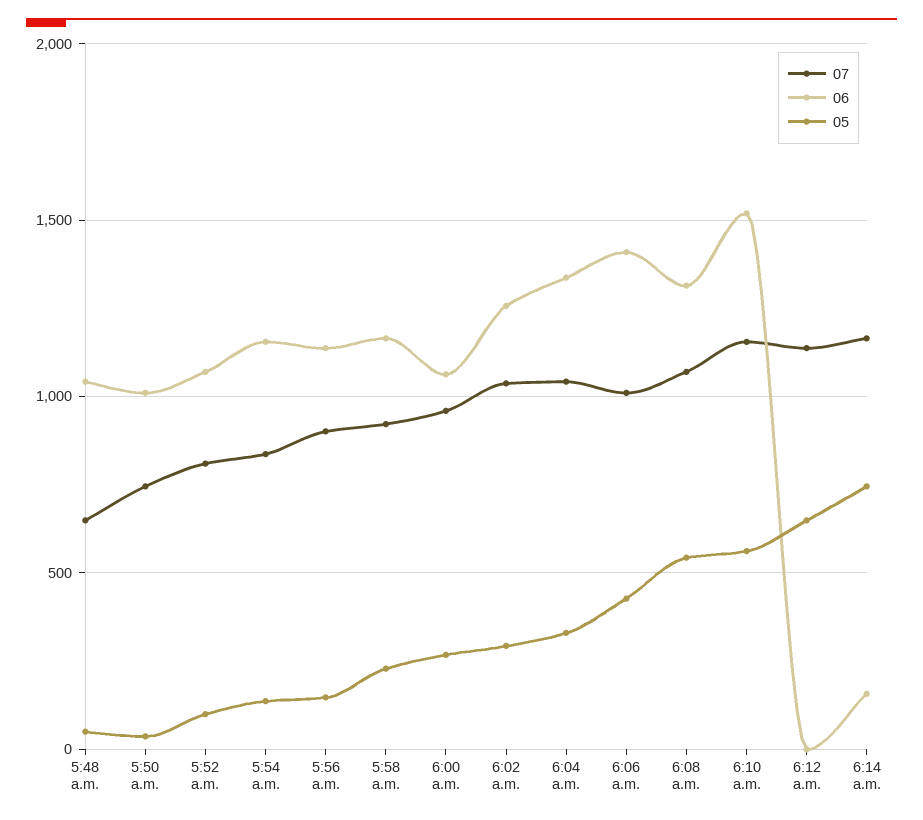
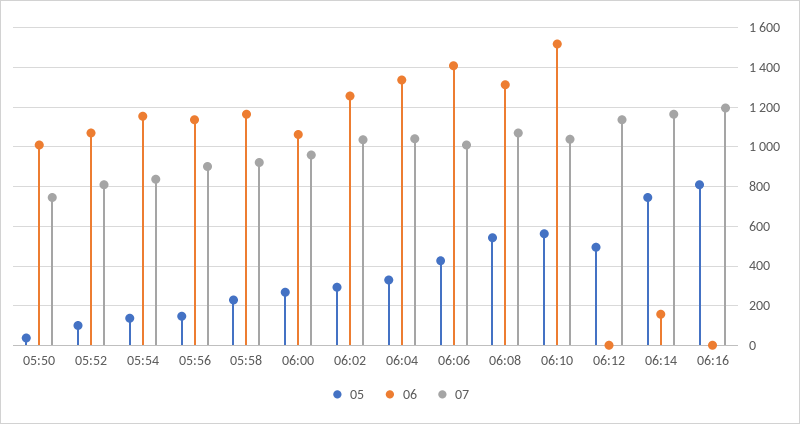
07, 5:48 a.m.: 650 -> none
06, 5:48 a.m.: 1050 -> none
05, 5:48 a.m.: 50 -> none
07, 6:10 a.m.: 1150 -> 1050
05, 6:12 a.m.: 650 -> 500
05, 06:16: none -> 800
06, 06:16: none -> 0
07, 06:16: none -> 1200

